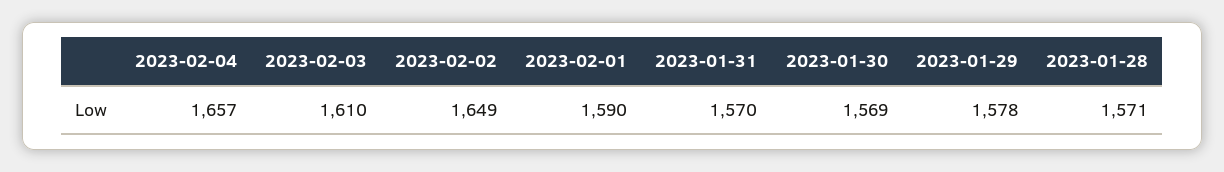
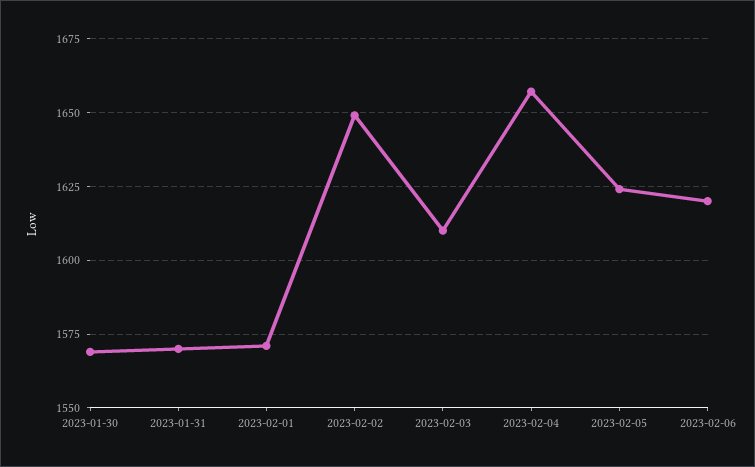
2023-02-01: 1590 -> 1570
2023-01-29: 1578 -> none
2023-01-28: 1571 -> none
2023-02-05: none -> 1625
2023-02-06: none -> 1620

